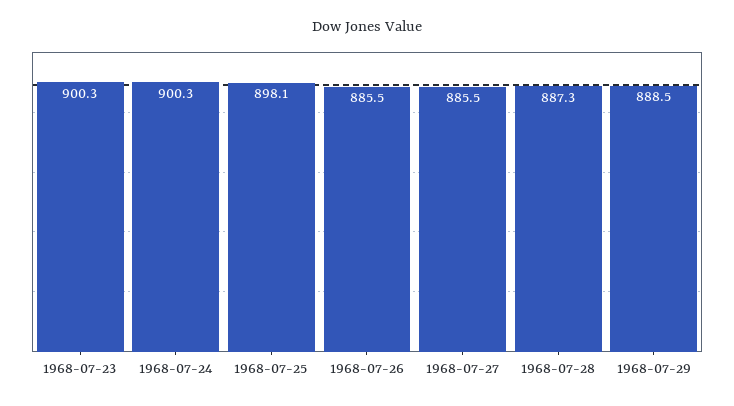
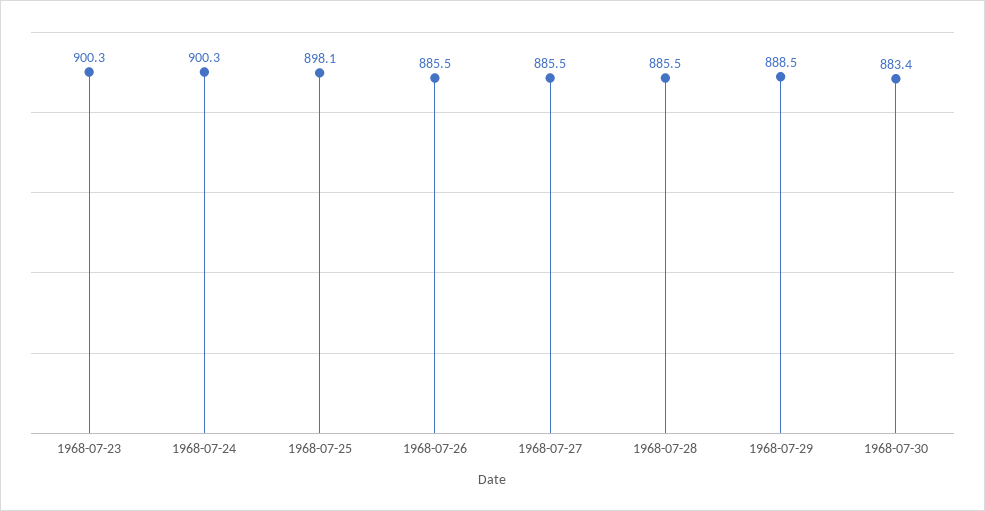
1968-07-28: 887.3 -> 885.5
1968-07-30: none -> 883.4

